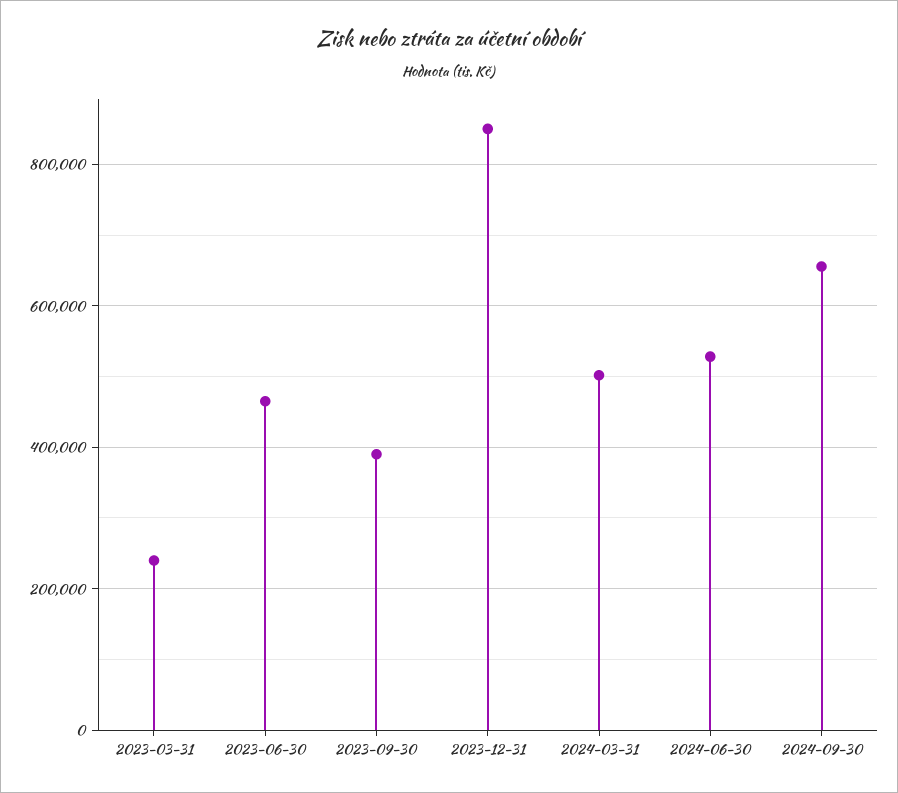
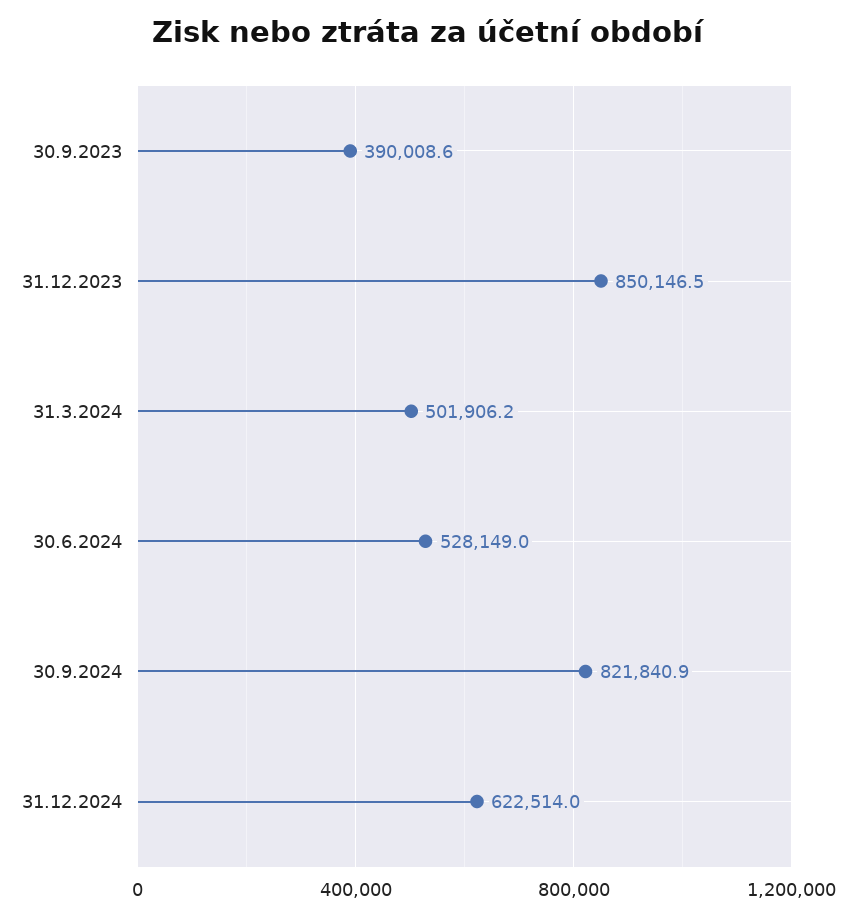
2023-03-31: 240000 -> none
2023-06-30: 460000 -> none
2024-09-30: 660000 -> 821840.9
31.12.2024: none -> 622514

